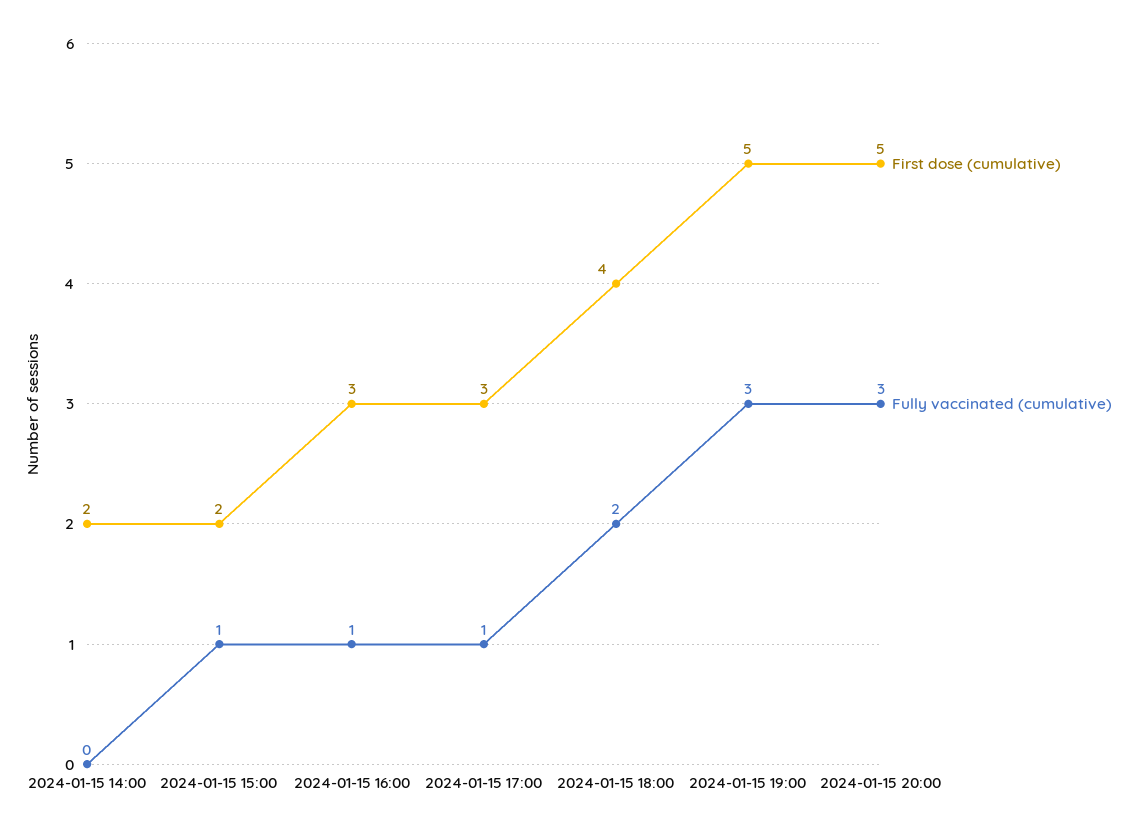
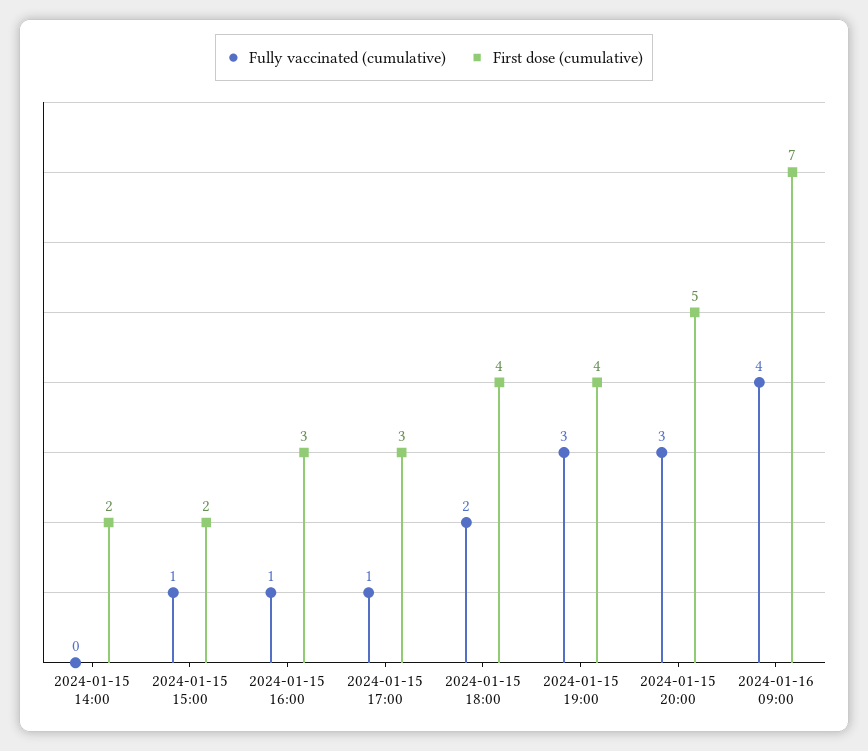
First dose (cumulative), 2024-01-15 19:00: 5 -> 4
Fully vaccinated (cumulative), 2024-01-16 09:00: none -> 4
First dose (cumulative), 2024-01-16 09:00: none -> 7

